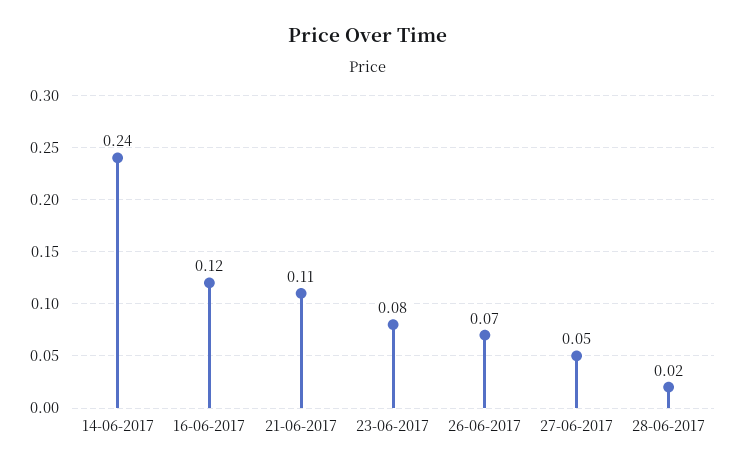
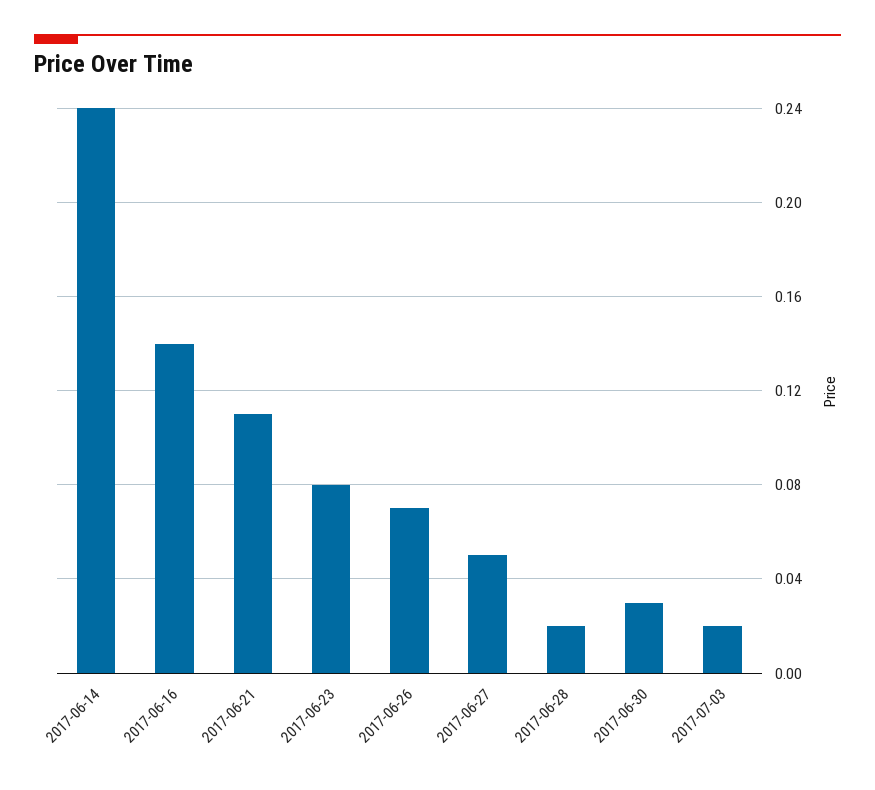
16-06-2017: 0.12 -> 0.14
2017-06-30: none -> 0.03
2017-07-03: none -> 0.02

